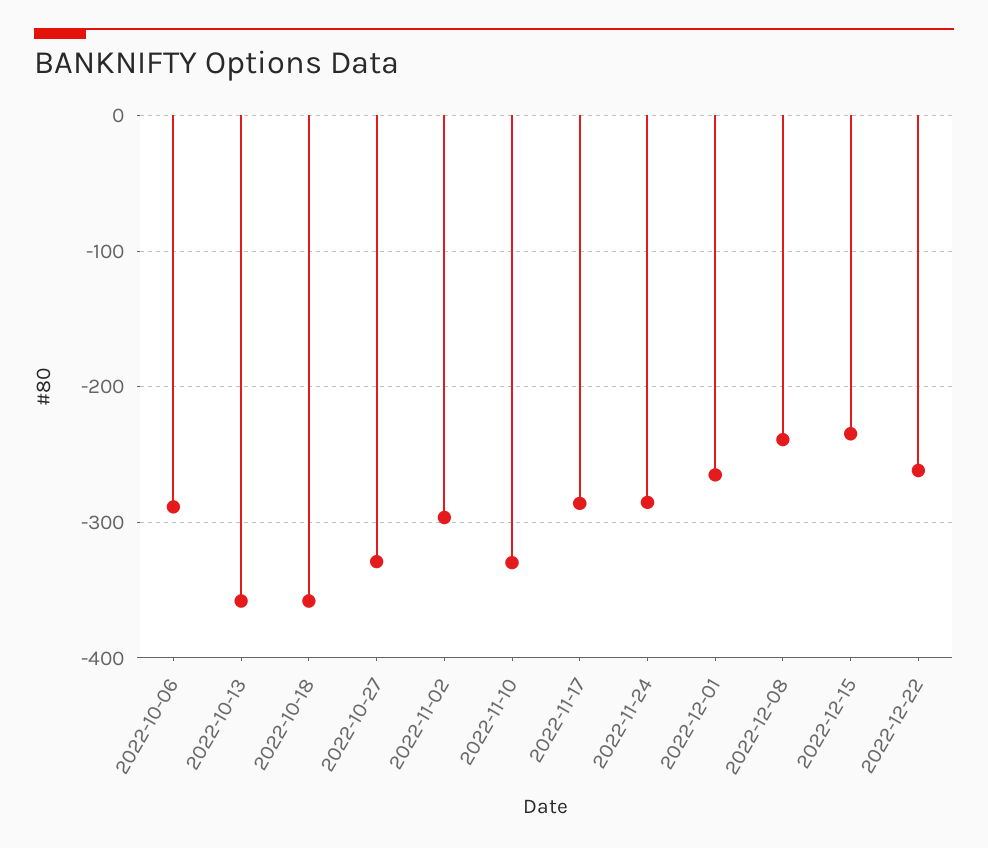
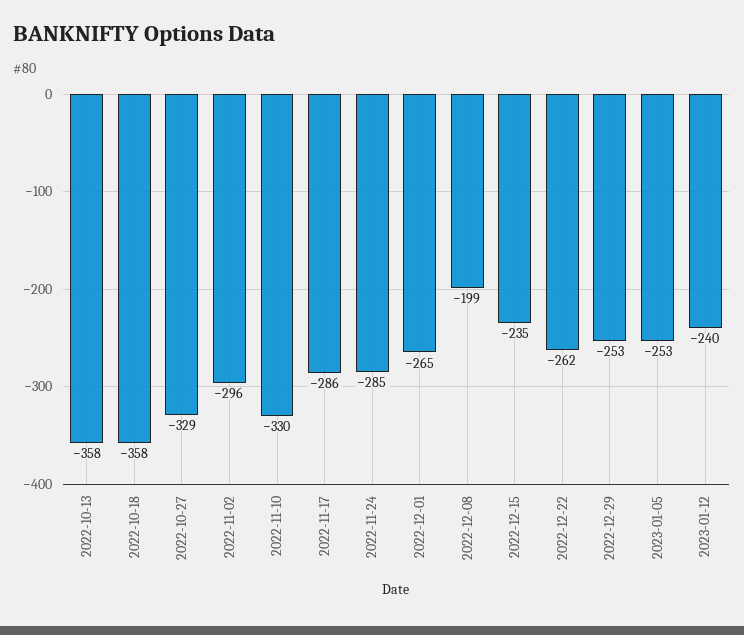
2022-10-06: -290 -> none
2022-12-08: -240 -> -199
2022-12-29: none -> -253
2023-01-05: none -> -253
2023-01-12: none -> -240

